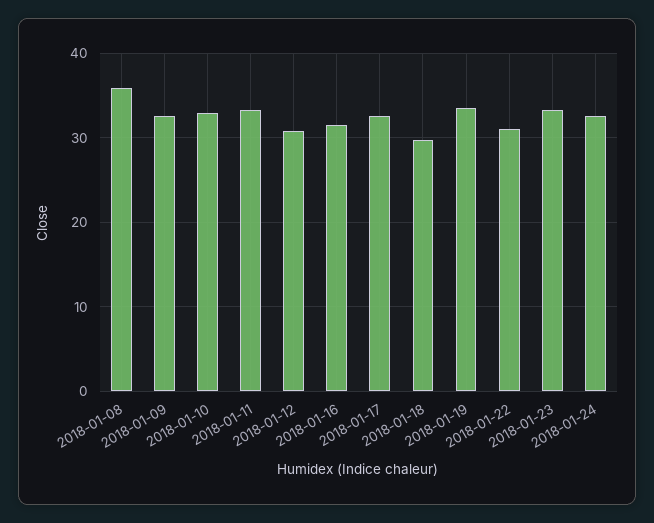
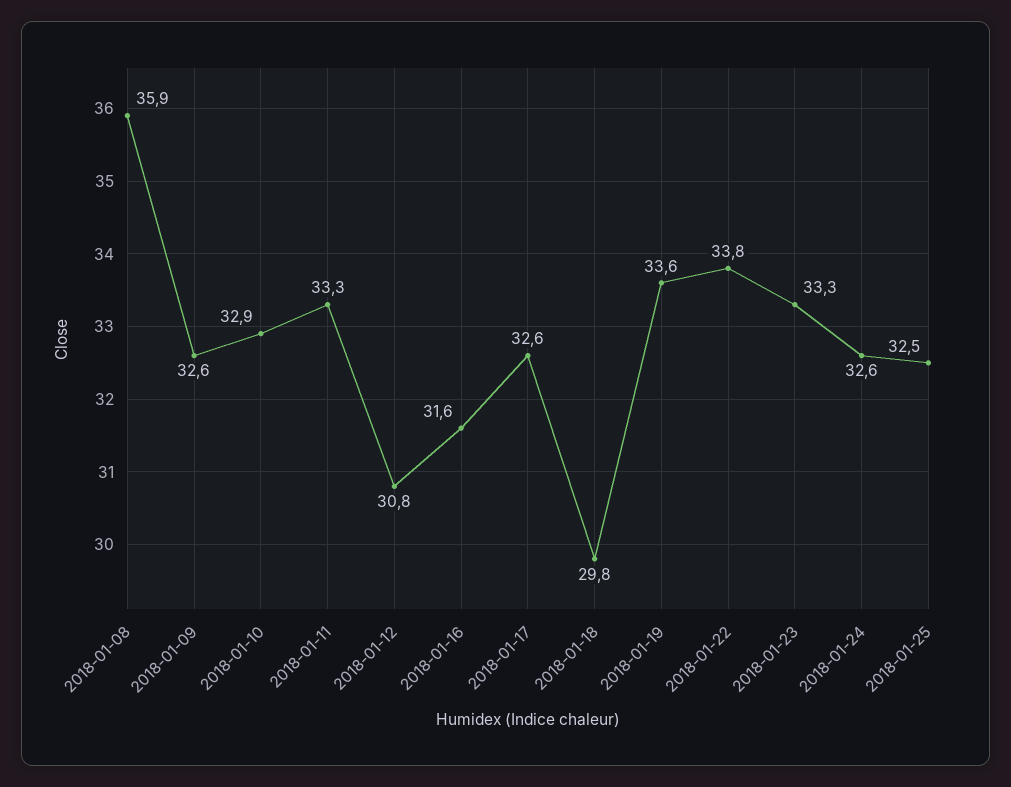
2018-01-22: 31 -> 33.8
2018-01-25: none -> 32.5

